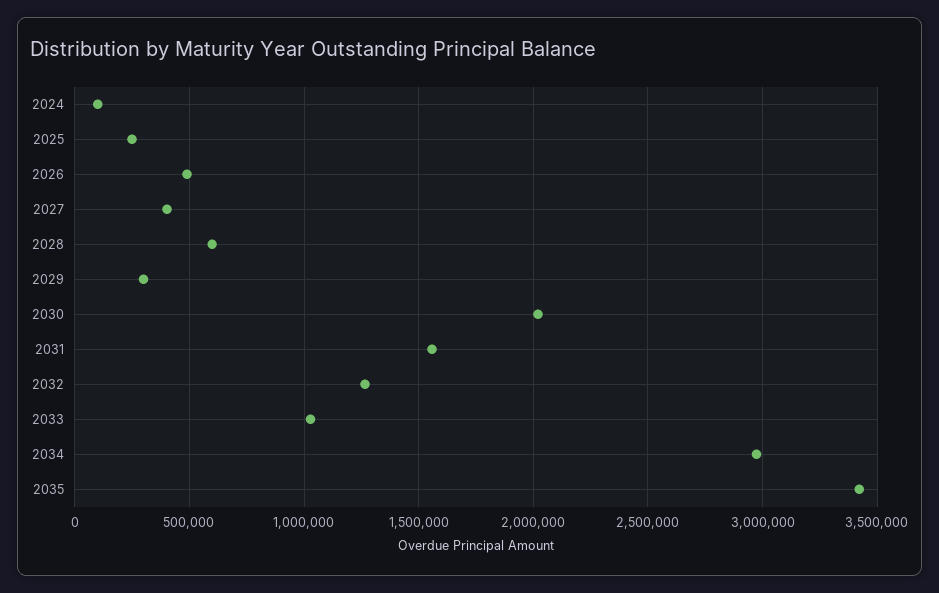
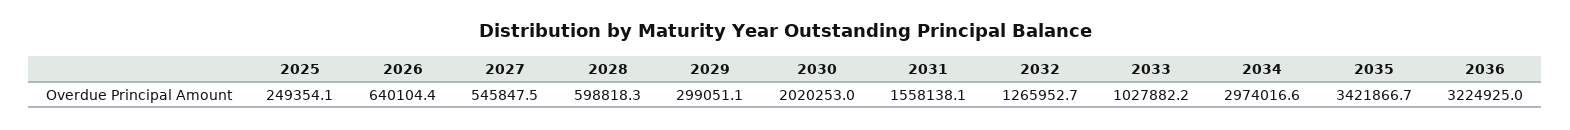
2024: 100000 -> none
2026: 500000 -> 640104.4
2027: 400000 -> 545847.5
2036: none -> 3224925

